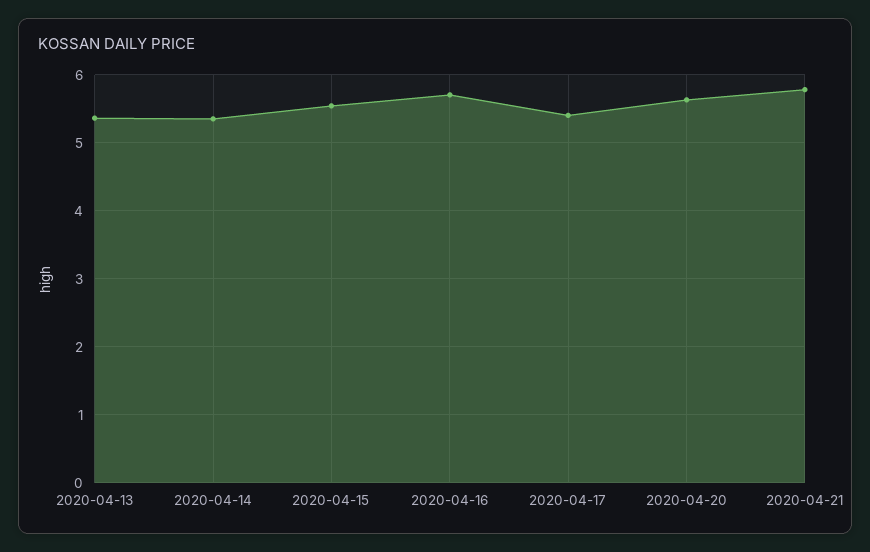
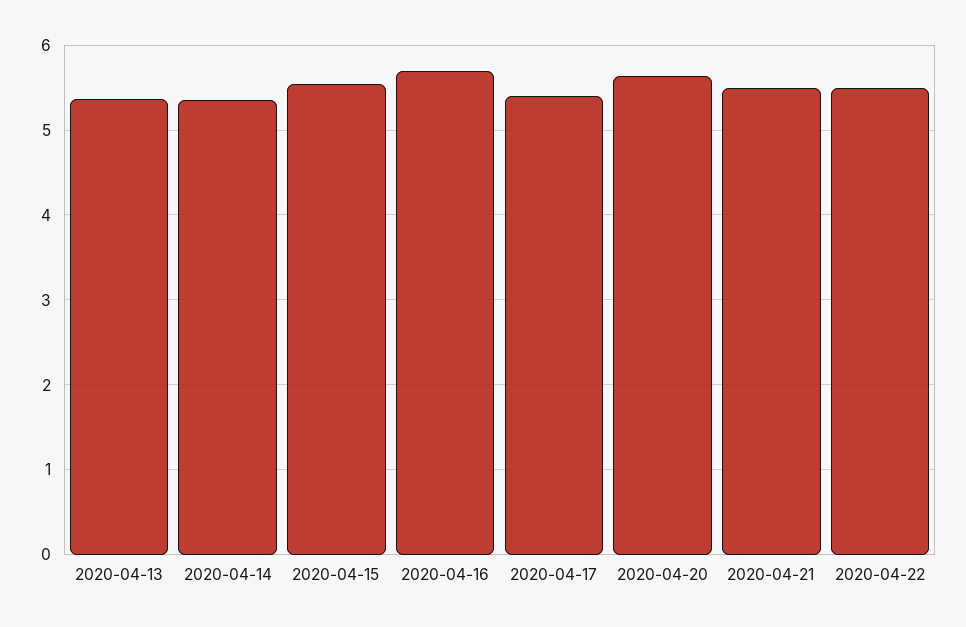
2020-04-21: 5.8 -> 5.5
2020-04-22: none -> 5.5

